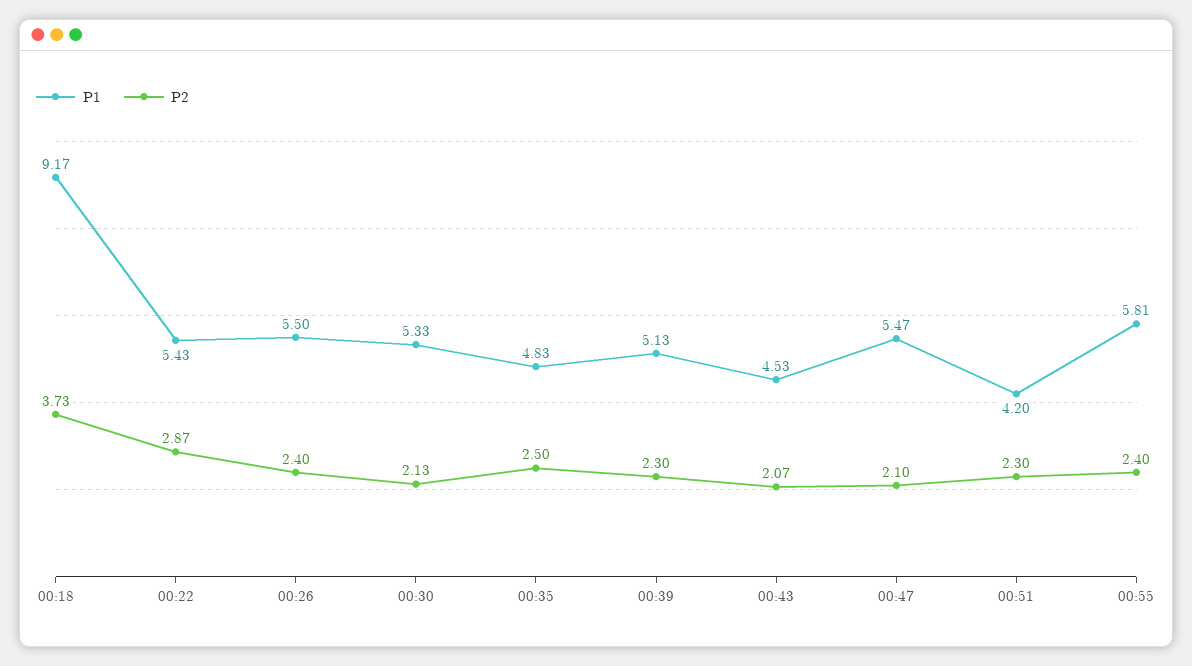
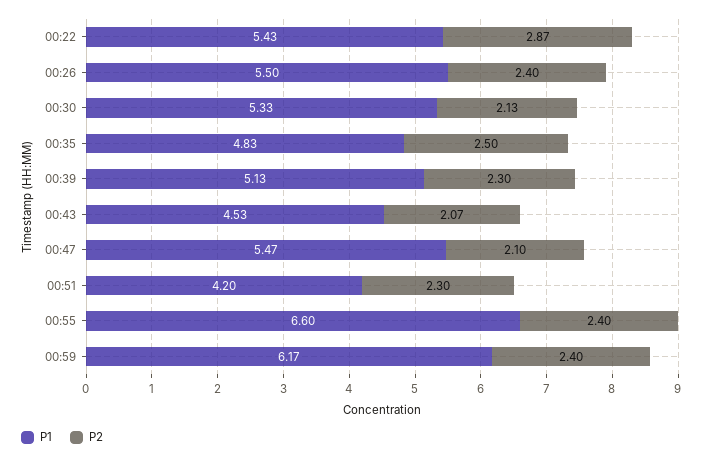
P1, 00:18: 9.17 -> none
P2, 00:18: 3.73 -> none
P1, 00:55: 5.81 -> 6.6
P1, 00:59: none -> 6.17
P2, 00:59: none -> 2.4

